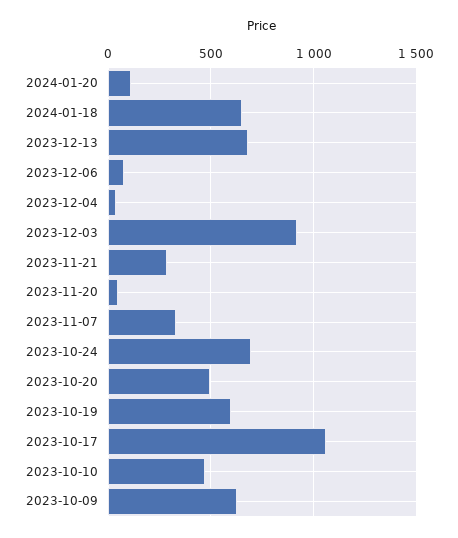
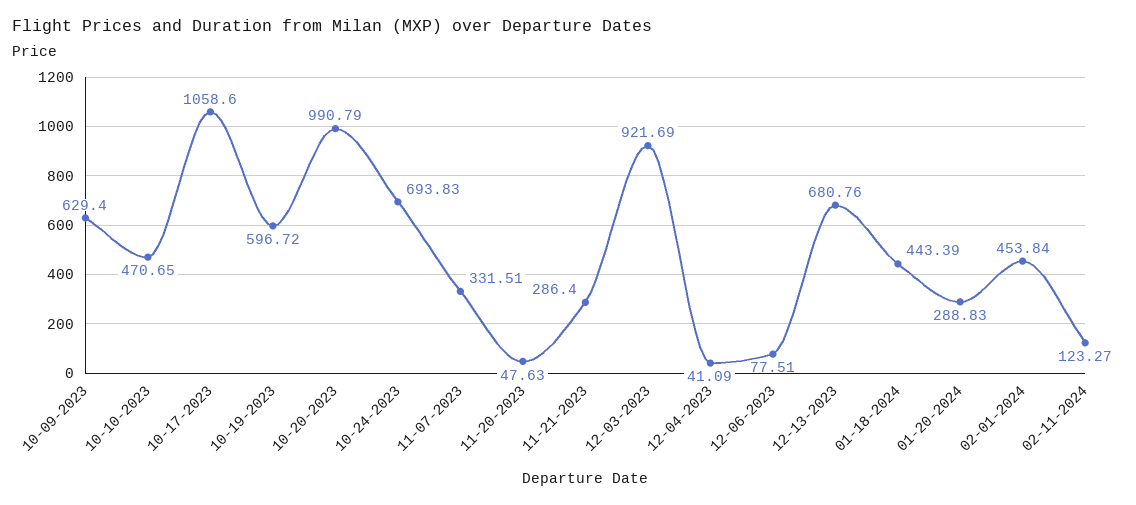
2024-01-20: 100 -> 288.83
2024-01-18: 650 -> 443.39
2023-10-20: 500 -> 990.79
02-01-2024: none -> 453.84
02-11-2024: none -> 123.27

